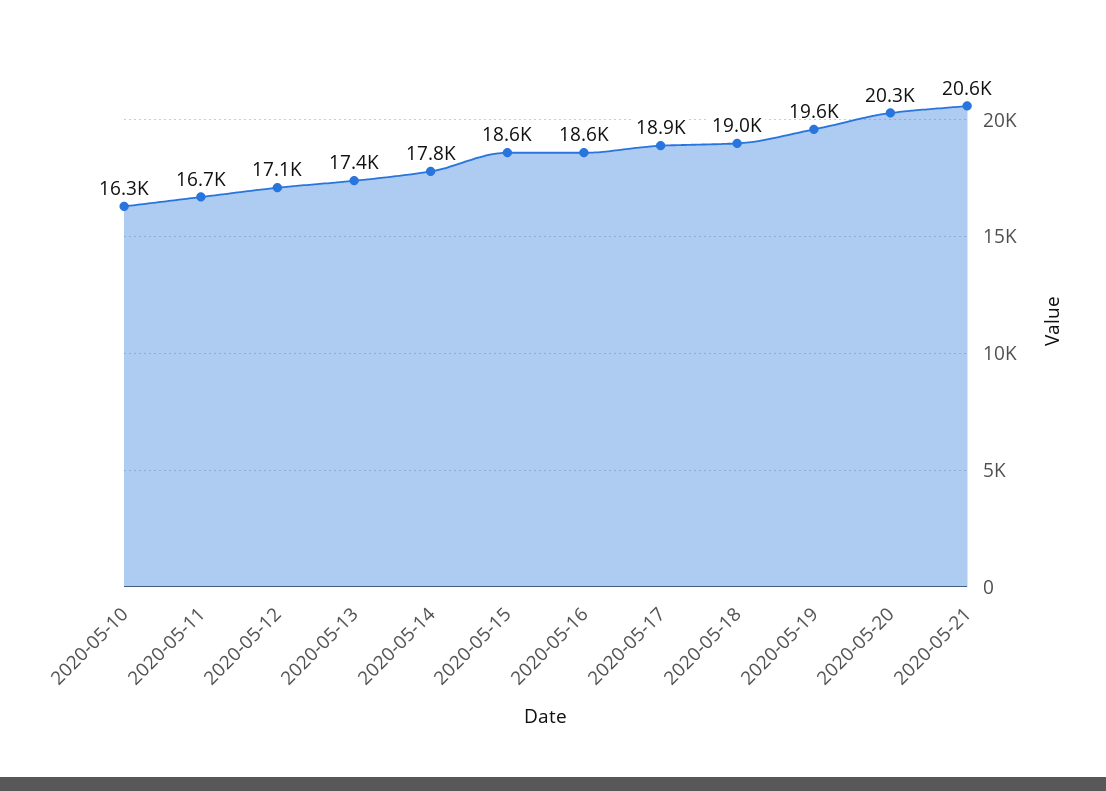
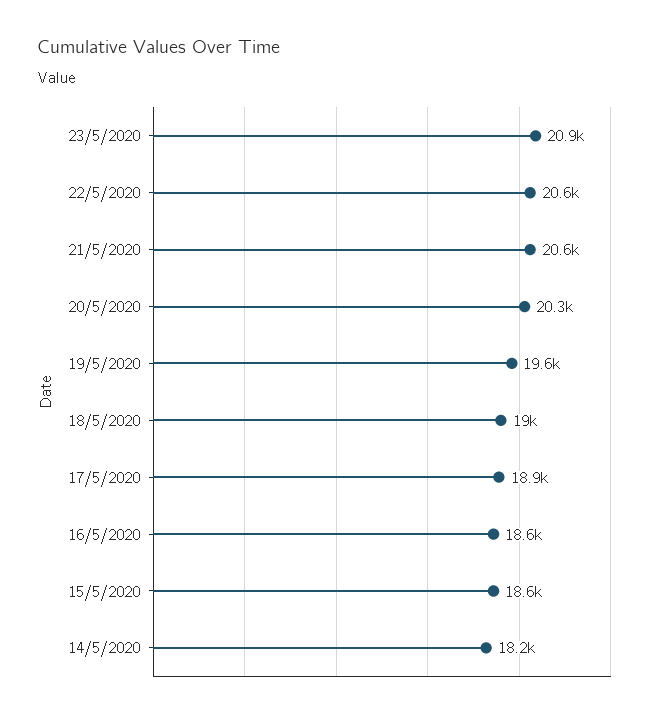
2020-05-10: 16300 -> none
2020-05-11: 16700 -> none
2020-05-12: 17100 -> none
2020-05-13: 17400 -> none
2020-05-14: 17800 -> 18200
23/5/2020: none -> 20900
22/5/2020: none -> 20600

